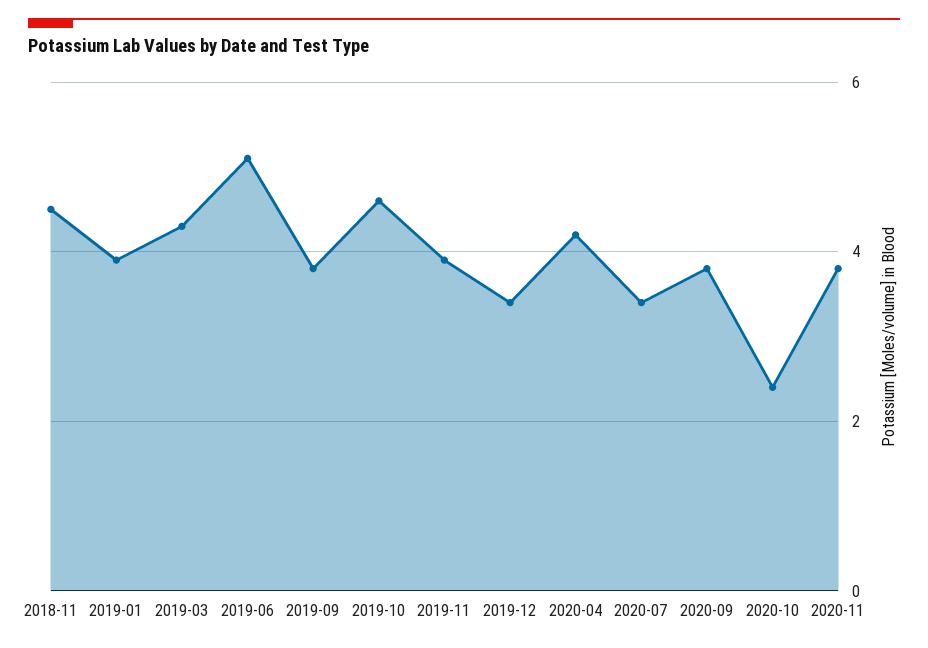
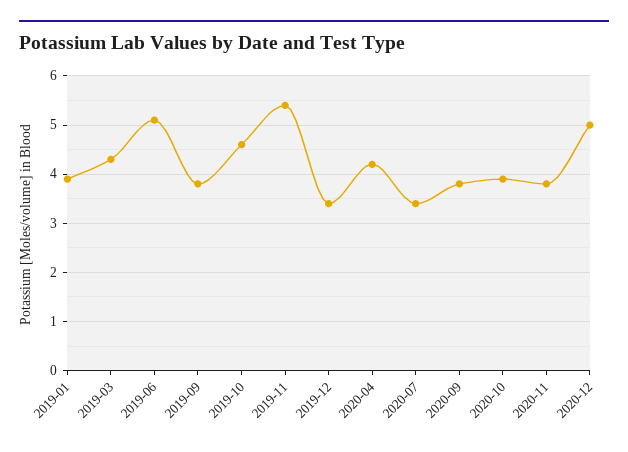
2018-11: 4.5 -> none
2019-11: 4 -> 5.5
2020-10: 2.5 -> 4
2020-12: none -> 5

